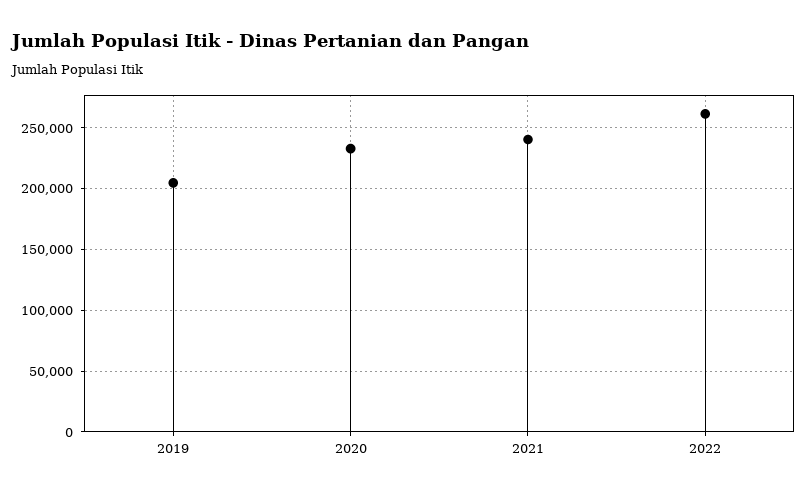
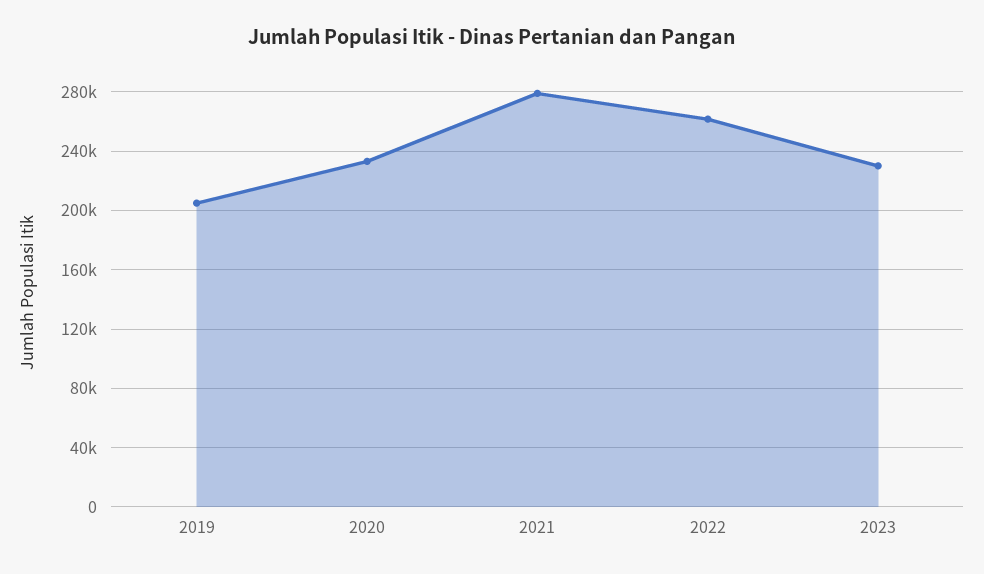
2021: 240000 -> 280000
2023: none -> 230000

